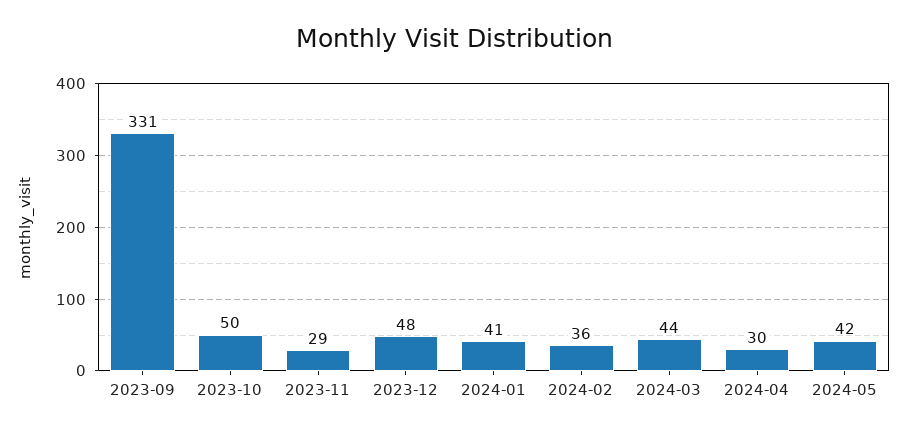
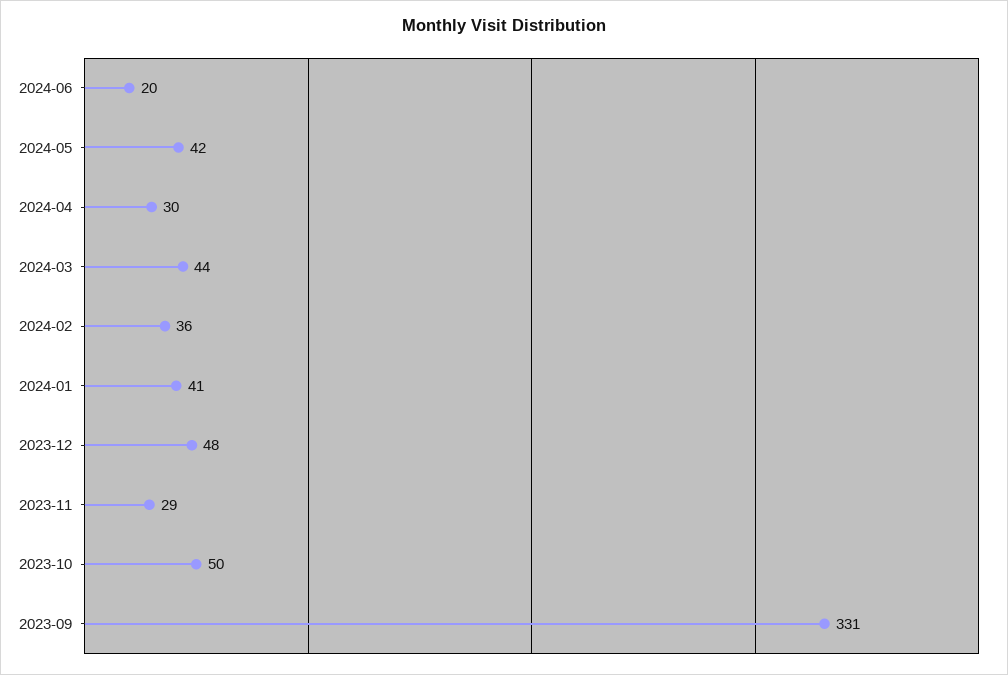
2024-06: none -> 20

